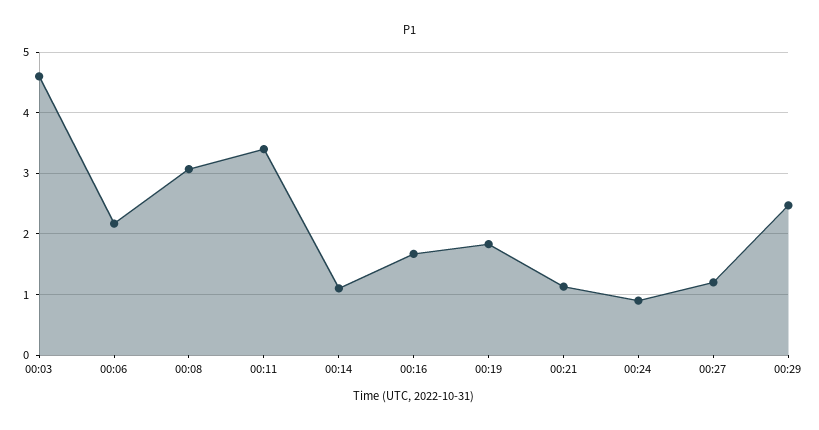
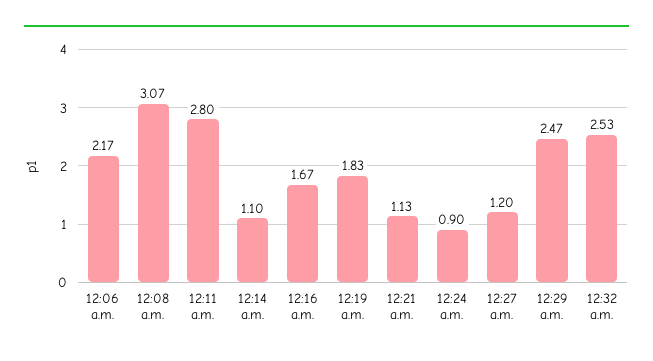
00:03: 4.6 -> none
00:11: 3.4 -> 2.8
12:32 a.m.: none -> 2.53

